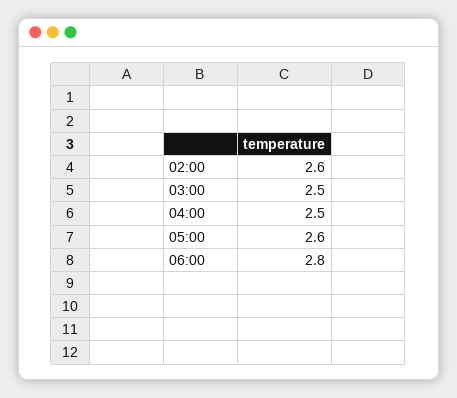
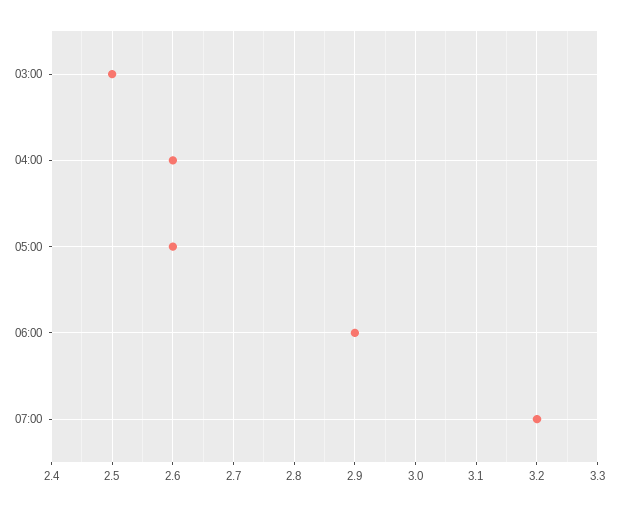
02:00: 2.6 -> none
04:00: 2.5 -> 2.6
06:00: 2.8 -> 2.9
07:00: none -> 3.2

